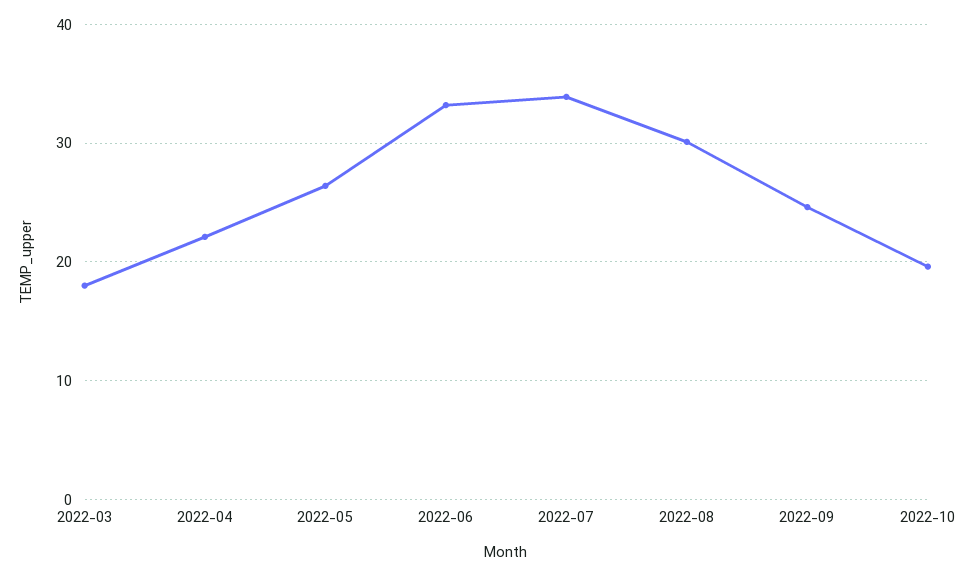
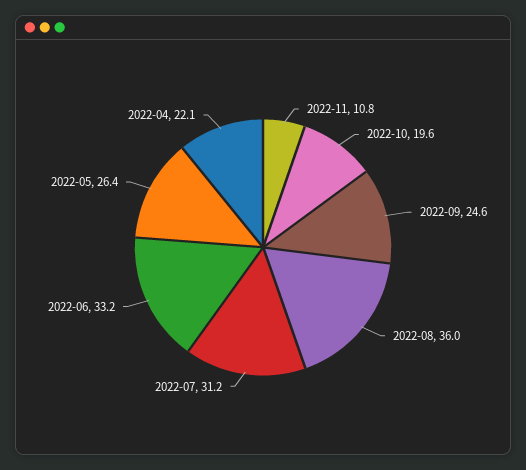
2022-03: 18 -> none
2022-07: 34 -> 31.2
2022-08: 30 -> 36
2022-11: none -> 10.8

